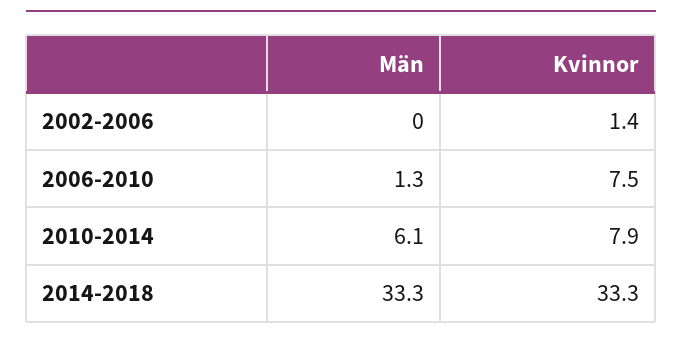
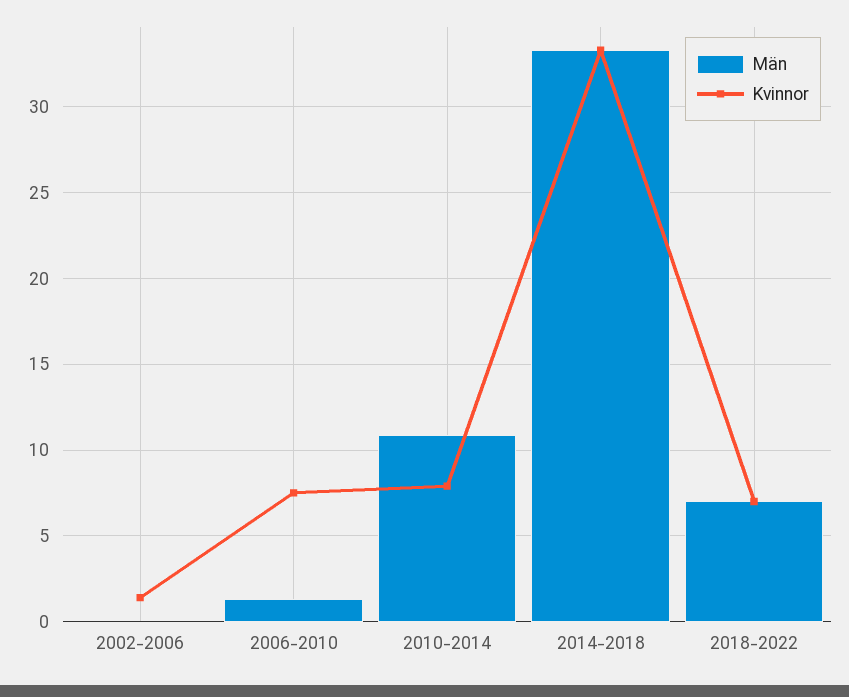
Män, 2010-2014: 6.1 -> 11
Män, 2018-2022: none -> 7
Kvinnor, 2018-2022: none -> 7

